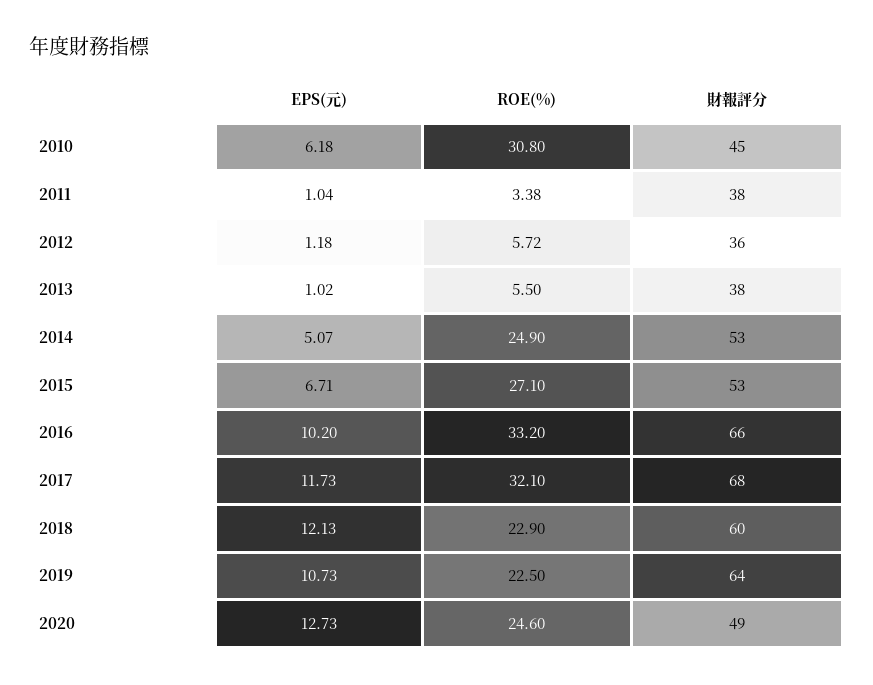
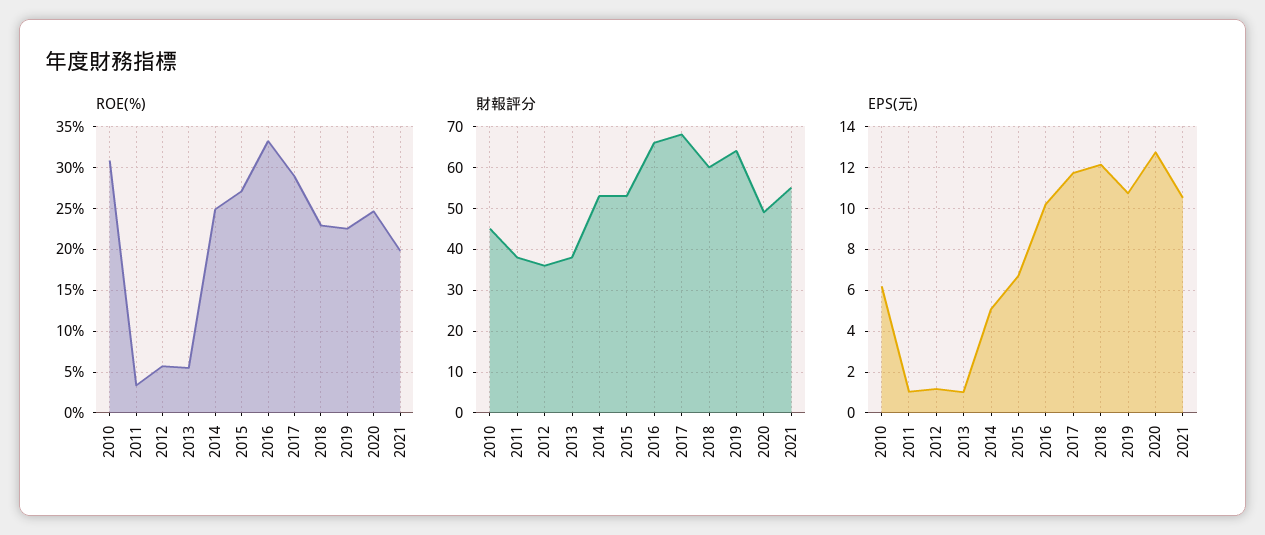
ROE(%), 2017: 32.1 -> 29
ROE(%), 2021: none -> 20
財報評分, 2021: none -> 55
EPS(元), 2021: none -> 10.5

